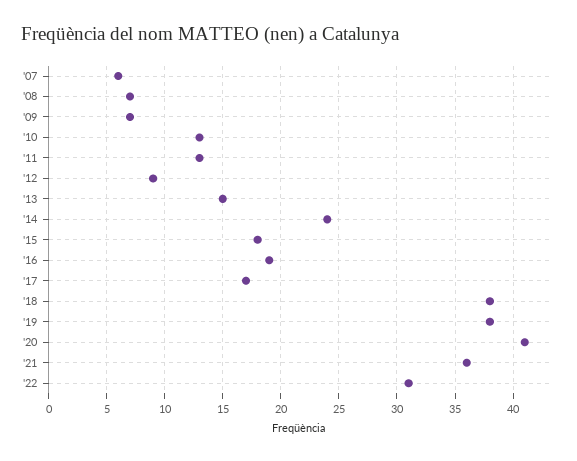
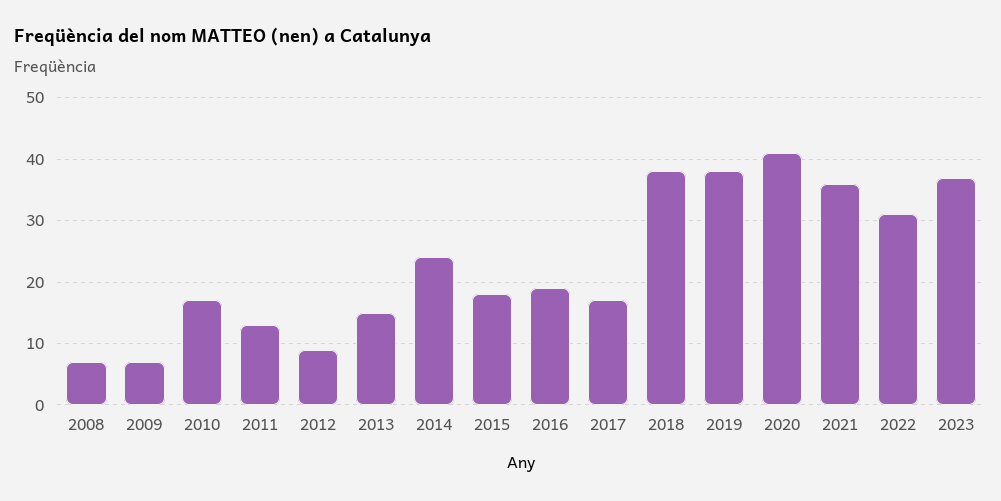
'07: 6 -> none
'10: 13 -> 17
2023: none -> 37

